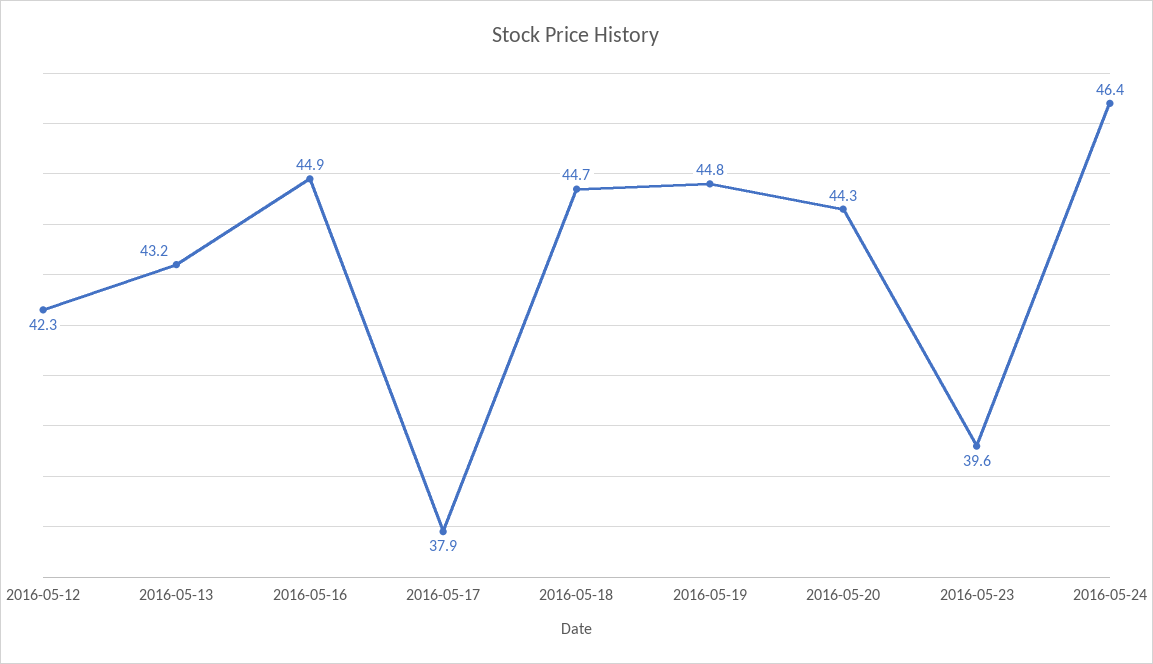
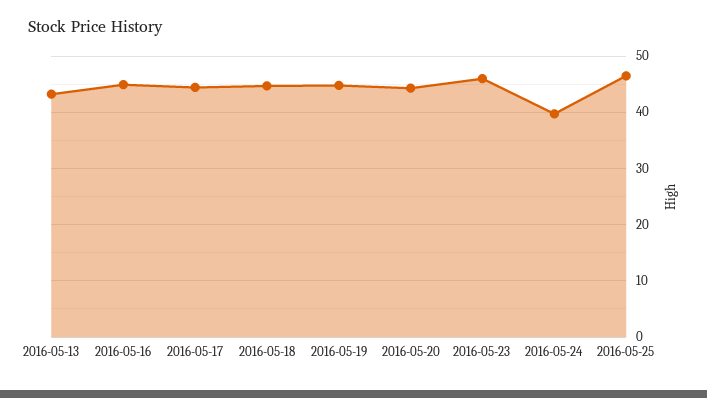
2016-05-12: 42.3 -> none
2016-05-17: 37.9 -> 44
2016-05-23: 39.6 -> 46
2016-05-24: 46.4 -> 40
2016-05-25: none -> 46

